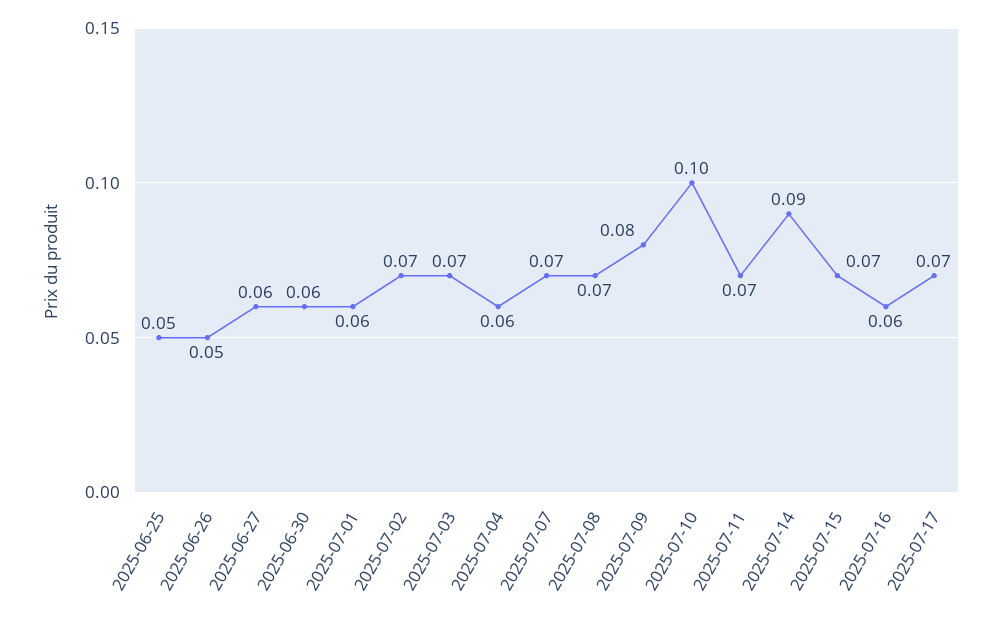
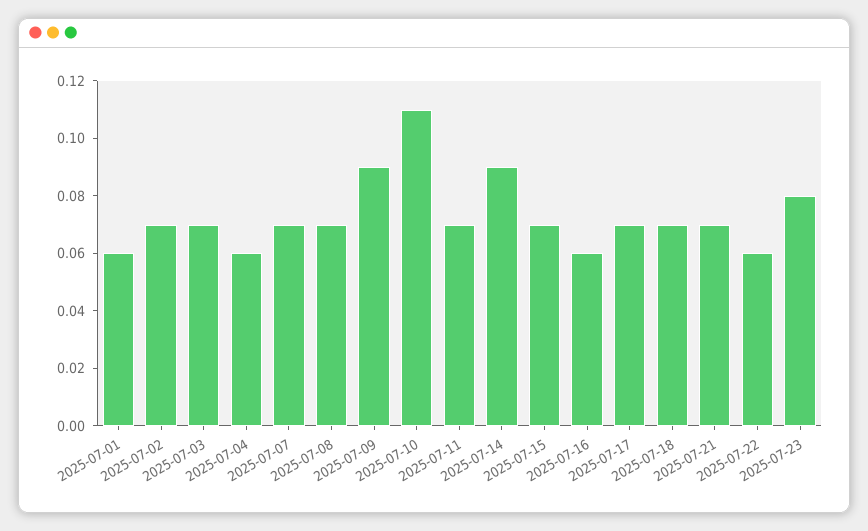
2025-06-25: 0.05 -> none
2025-06-26: 0.05 -> none
2025-06-27: 0.06 -> none
2025-06-30: 0.06 -> none
2025-07-09: 0.08 -> 0.09
2025-07-10: 0.1 -> 0.11
2025-07-18: none -> 0.07
2025-07-21: none -> 0.07
2025-07-22: none -> 0.06
2025-07-23: none -> 0.08

